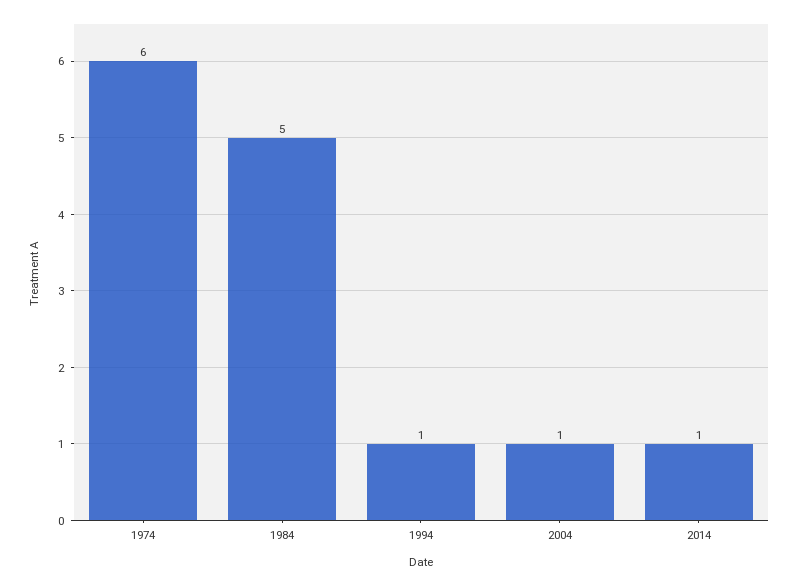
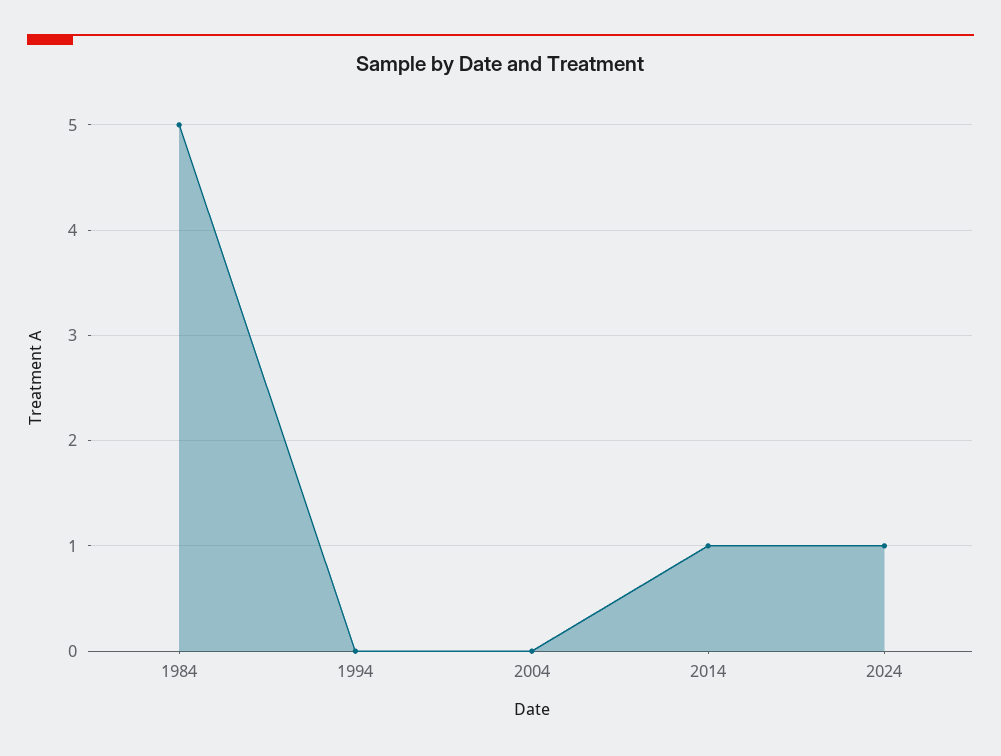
1974: 6 -> none
1994: 1 -> 0
2004: 1 -> 0
2024: none -> 1

